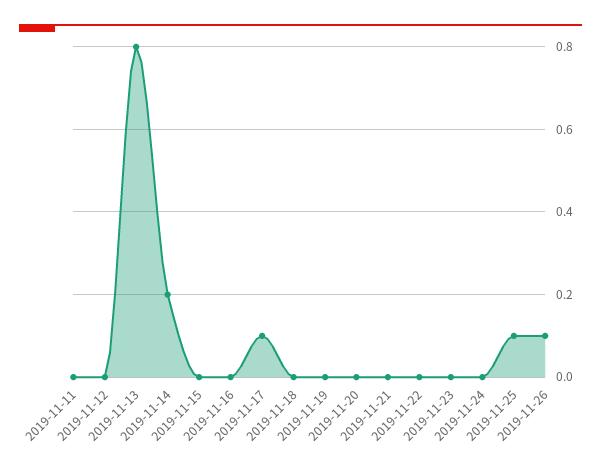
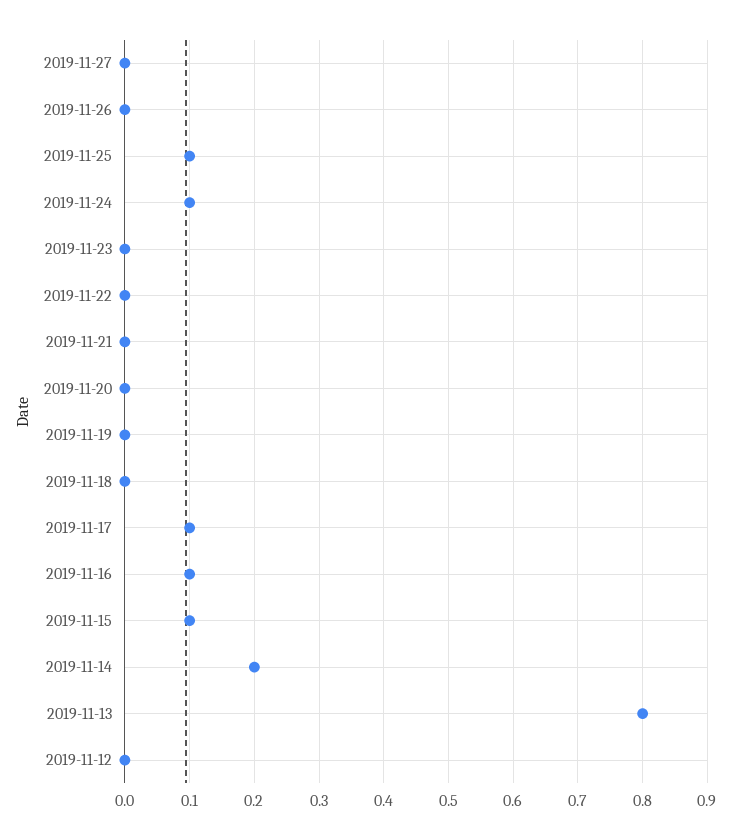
2019-11-11: 0 -> none
2019-11-15: 0 -> 0.1
2019-11-16: 0 -> 0.1
2019-11-24: 0 -> 0.1
2019-11-26: 0.1 -> 0
2019-11-27: none -> 0

